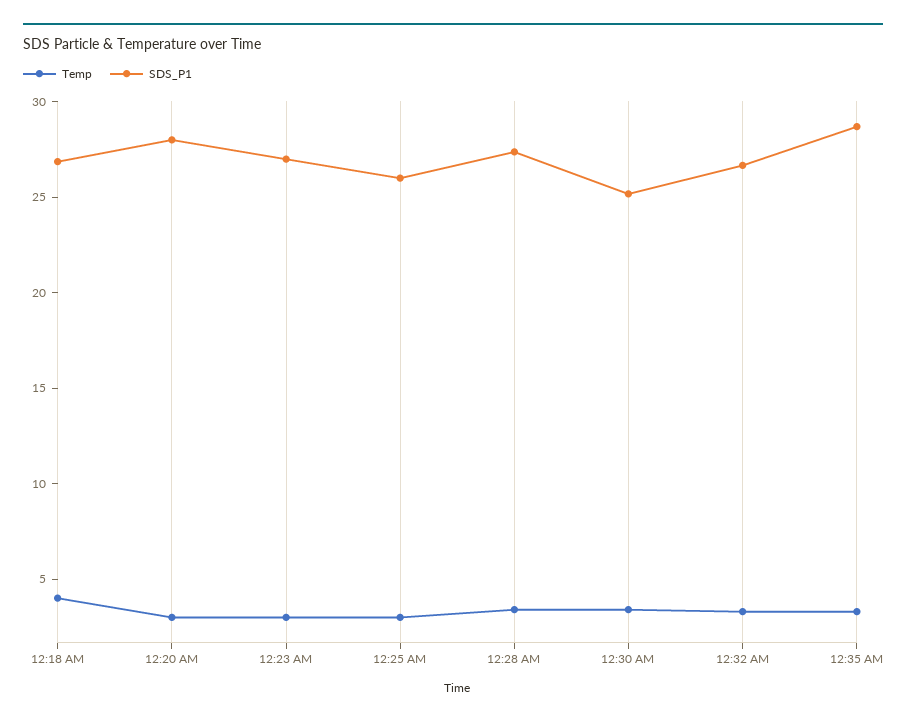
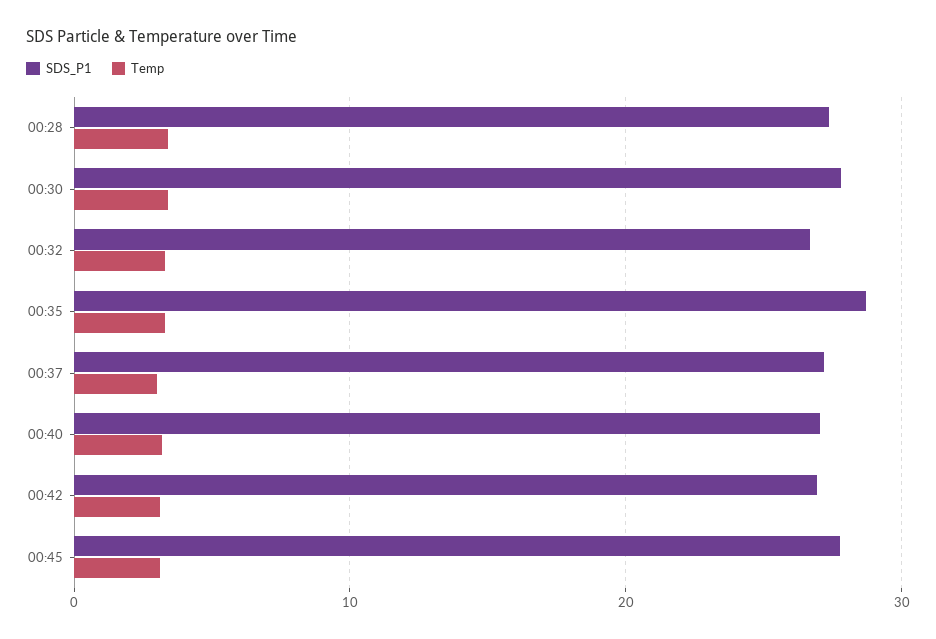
Temp, 12:18 AM: 4 -> none
SDS_P1, 12:18 AM: 27 -> none
Temp, 12:20 AM: 3 -> none
SDS_P1, 12:20 AM: 28 -> none
Temp, 12:23 AM: 3 -> none
SDS_P1, 12:23 AM: 27 -> none
Temp, 12:25 AM: 3 -> none
SDS_P1, 12:25 AM: 26 -> none
SDS_P1, 12:30 AM: 25 -> 28
SDS_P1, 00:37: none -> 27
Temp, 00:37: none -> 3
SDS_P1, 00:40: none -> 27
Temp, 00:40: none -> 3
SDS_P1, 00:42: none -> 27
Temp, 00:42: none -> 3
SDS_P1, 00:45: none -> 28
Temp, 00:45: none -> 3

